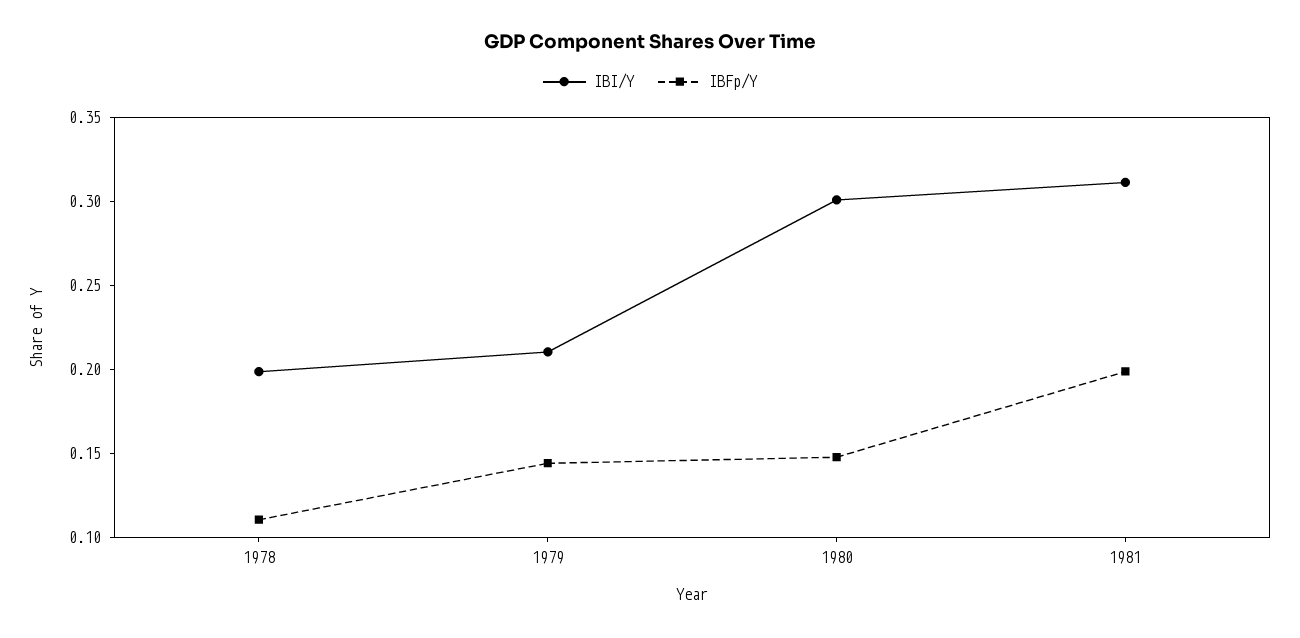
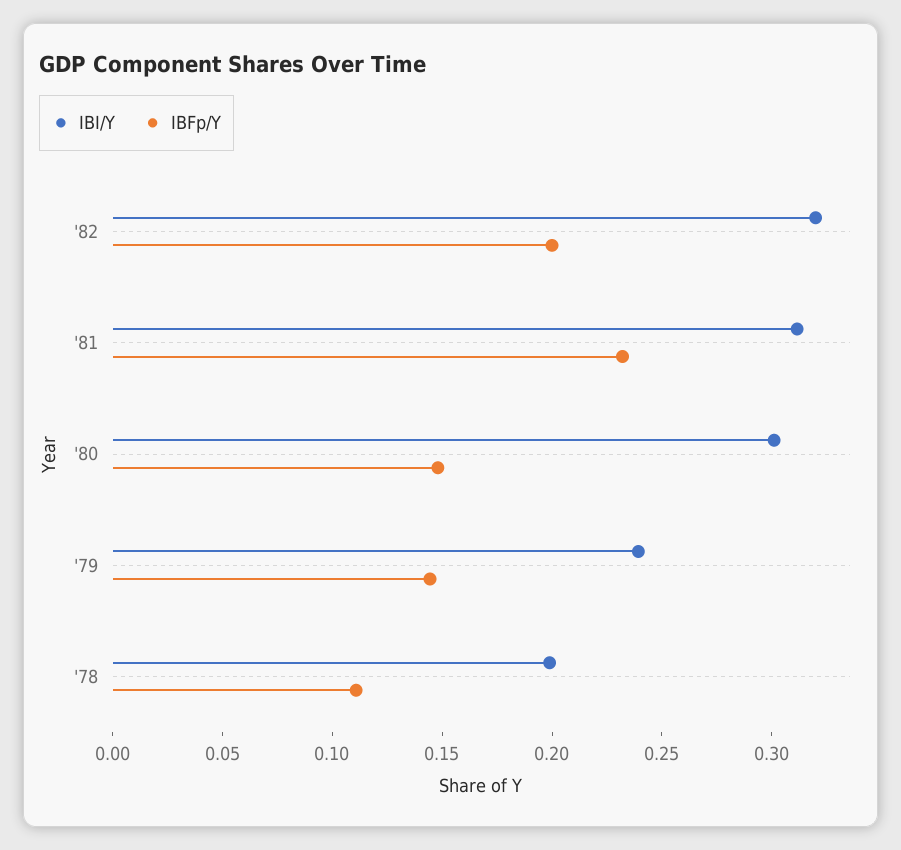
IBI/Y, 1979: 0.21 -> 0.24
IBFp/Y, 1981: 0.2 -> 0.23
IBI/Y, '82: none -> 0.32
IBFp/Y, '82: none -> 0.2

